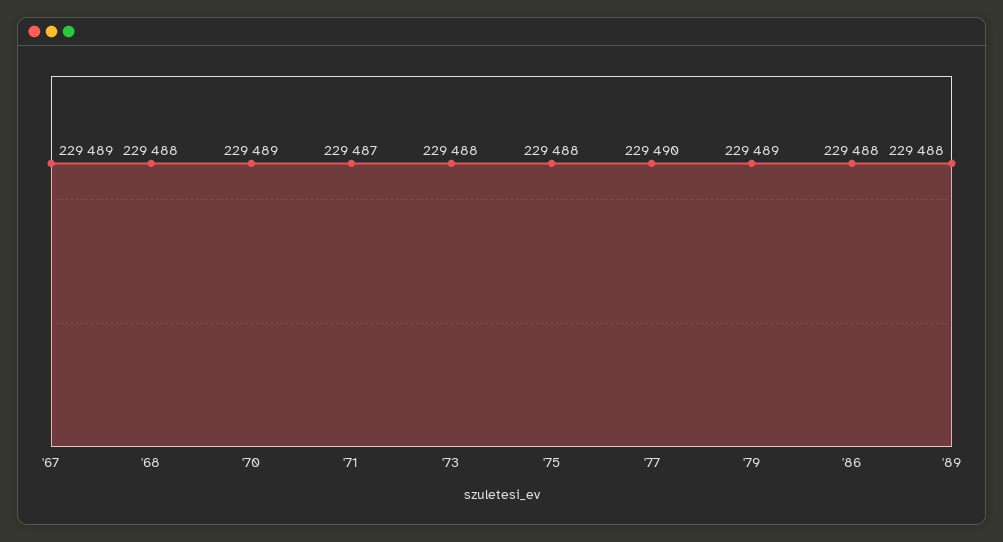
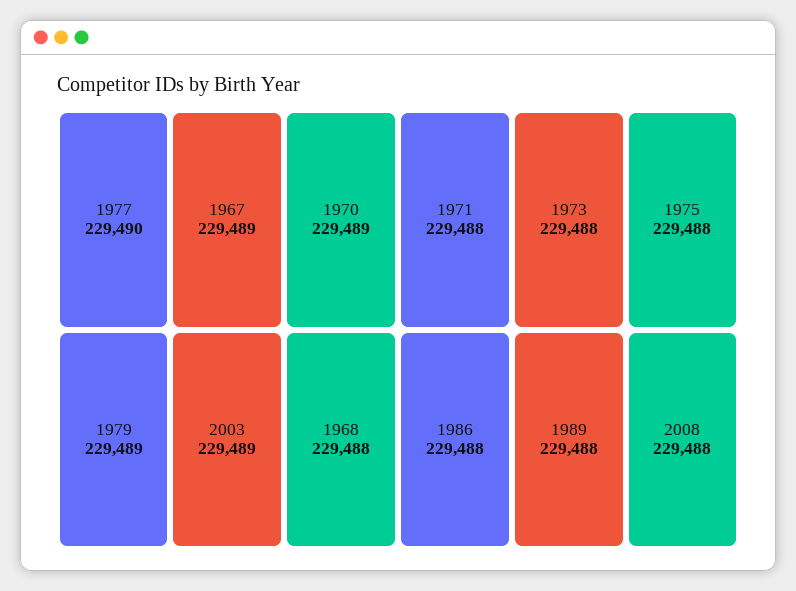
'71: 229487 -> 229488
2003: none -> 229489
2008: none -> 229488

